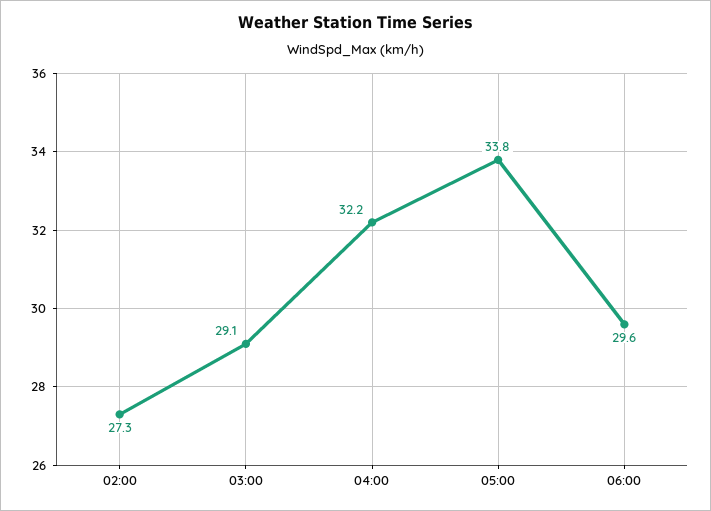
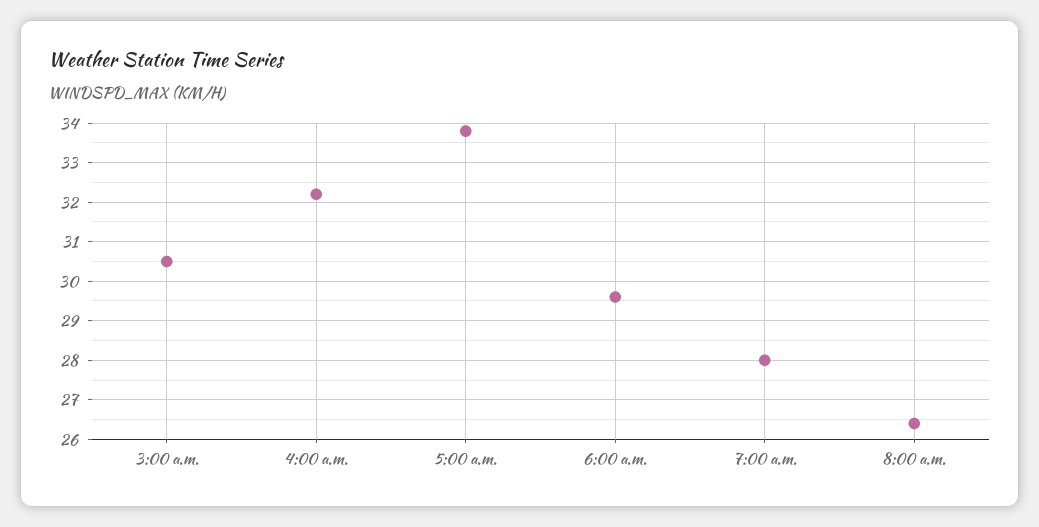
02:00: 27.3 -> none
03:00: 29.1 -> 30.5
7:00 a.m.: none -> 28
8:00 a.m.: none -> 26.5

